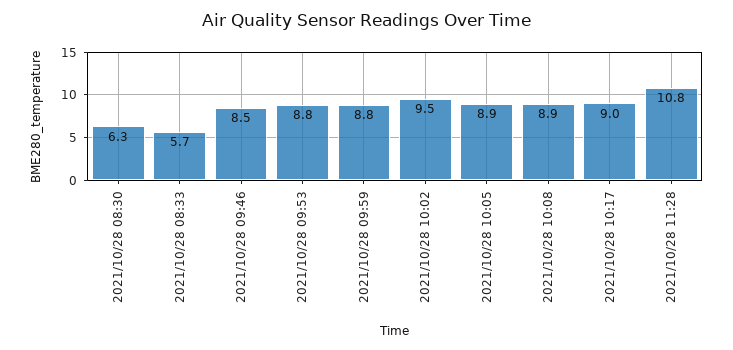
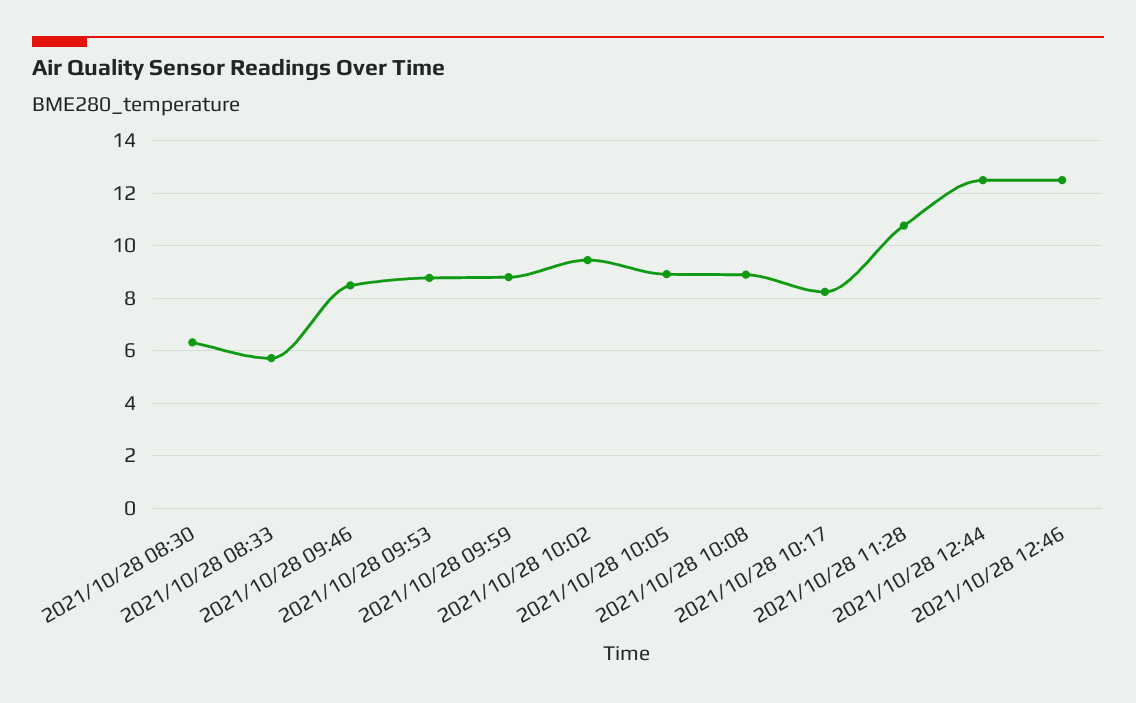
2021/10/28 10:17: 9 -> 8.25
2021/10/28 12:44: none -> 12.5
2021/10/28 12:46: none -> 12.5

